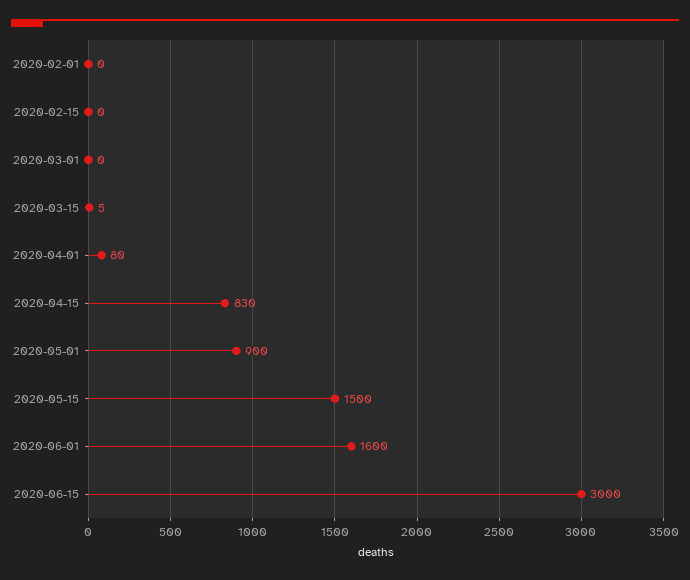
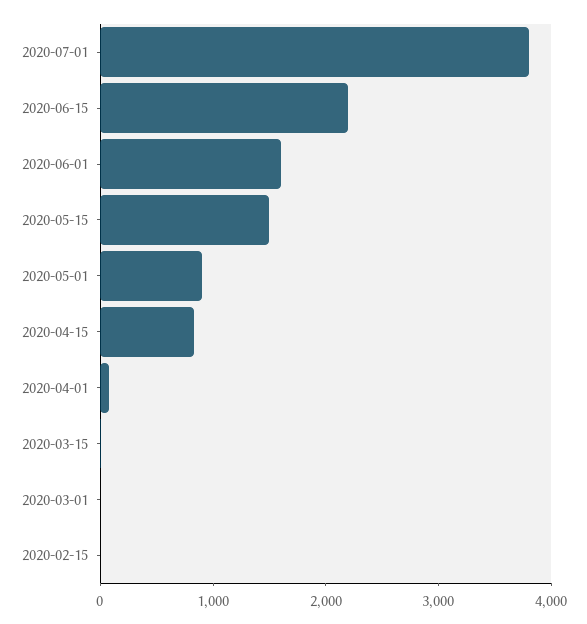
2020-02-01: 0 -> none
2020-06-15: 3000 -> 2200
2020-07-01: none -> 3800

